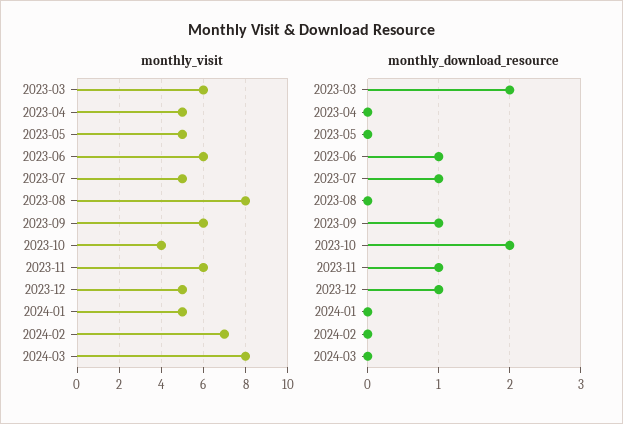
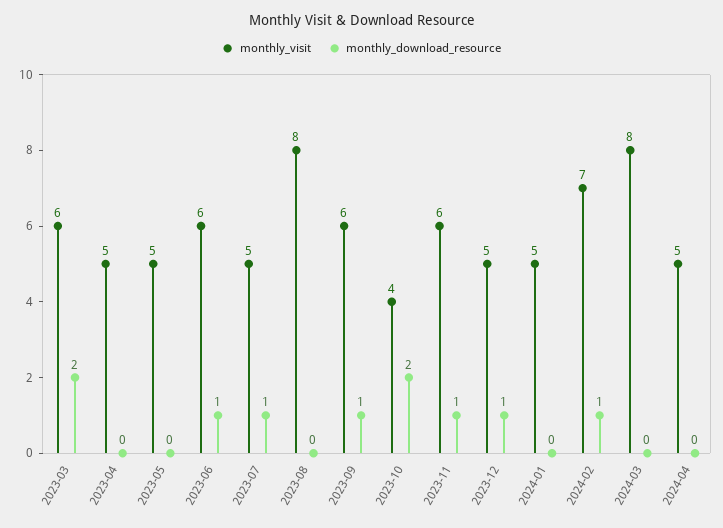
monthly_download_resource, 2024-02: 0 -> 1
monthly_visit, 2024-04: none -> 5
monthly_download_resource, 2024-04: none -> 0

